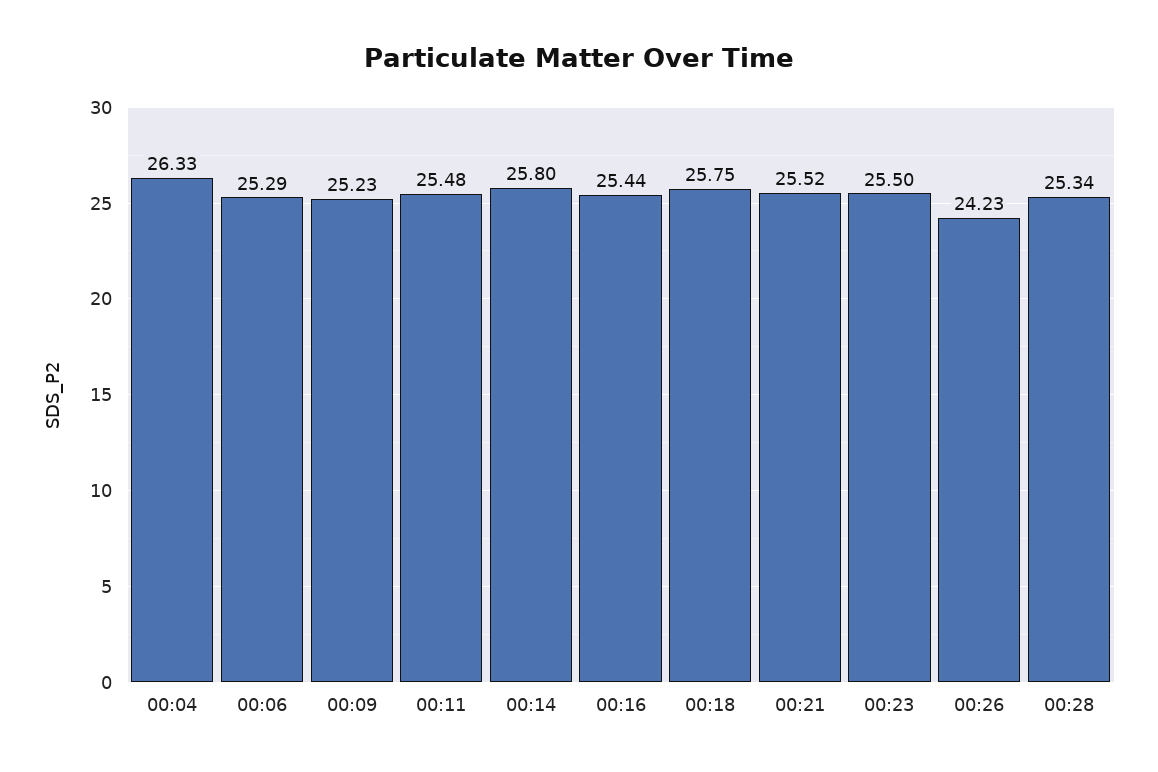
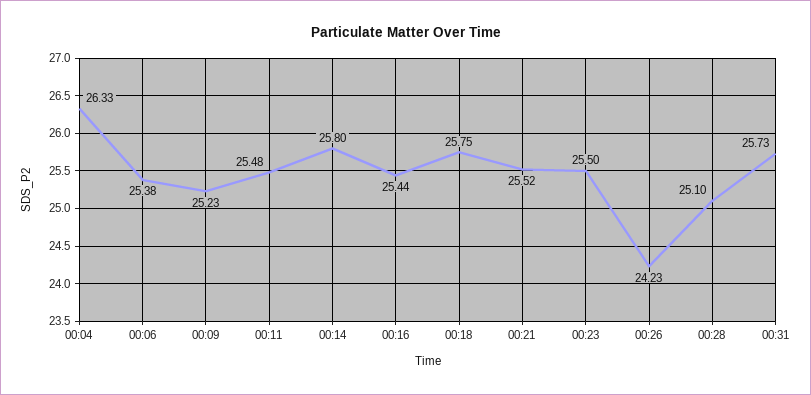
00:06: 25.29 -> 25.38
00:28: 25.34 -> 25.1
00:31: none -> 25.73

